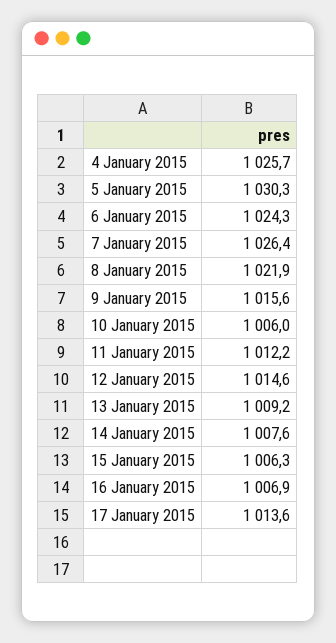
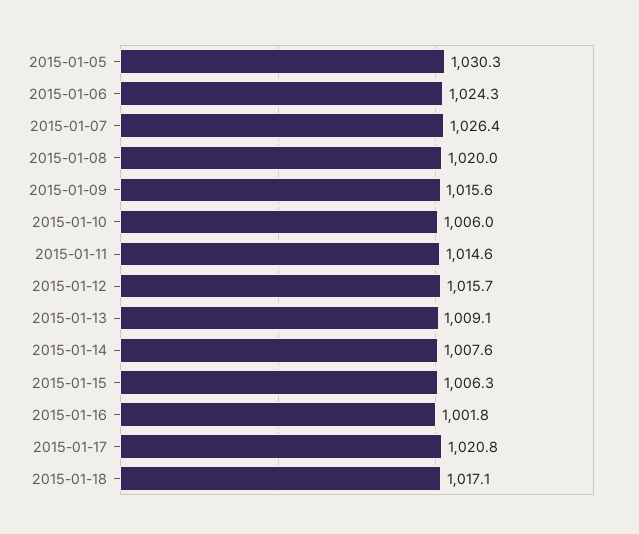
4 January 2015: 1025.7 -> none
8 January 2015: 1021.9 -> 1020
11 January 2015: 1012.2 -> 1014.6
12 January 2015: 1014.6 -> 1015.7
13 January 2015: 1009.2 -> 1009.1
16 January 2015: 1006.9 -> 1001.8
17 January 2015: 1013.6 -> 1020.8
2015-01-18: none -> 1017.1

